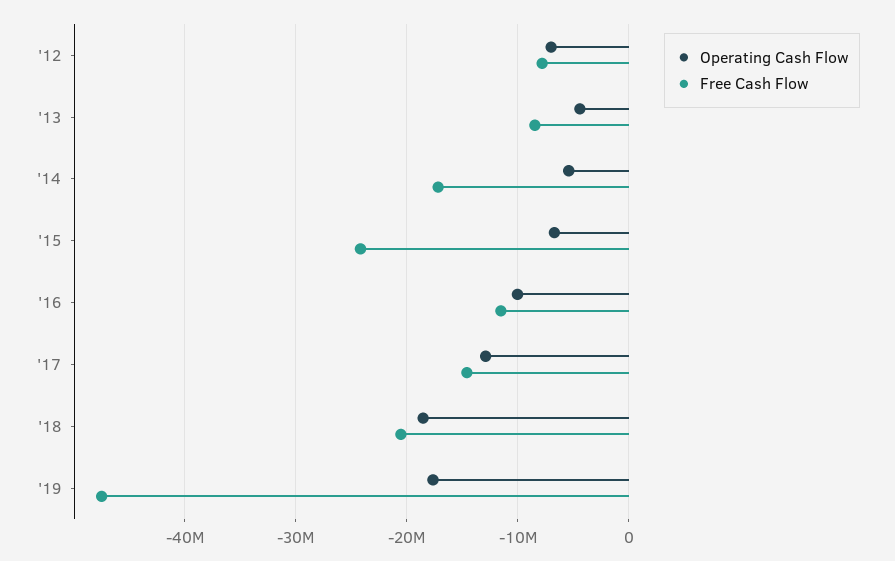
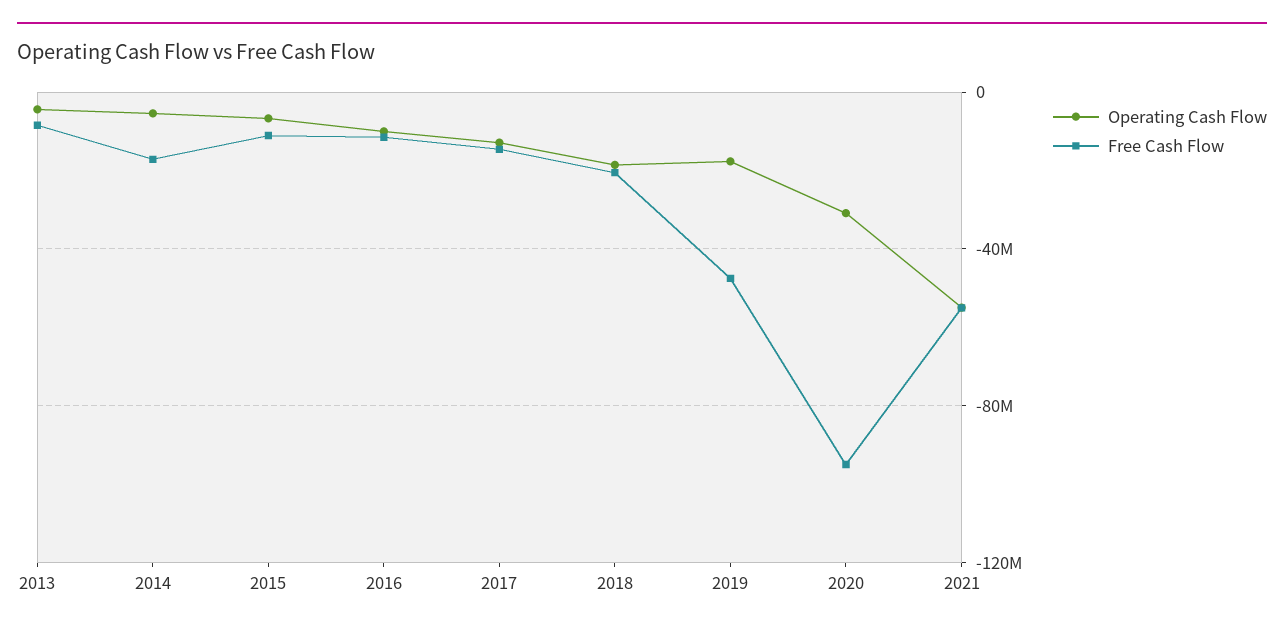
Operating Cash Flow, '12: -7000000 -> none
Free Cash Flow, '12: -8000000 -> none
Free Cash Flow, '15: -24000000 -> -10000000
Operating Cash Flow, 2020: none -> -30000000
Free Cash Flow, 2020: none -> -95000000
Operating Cash Flow, 2021: none -> -55000000
Free Cash Flow, 2021: none -> -55000000

